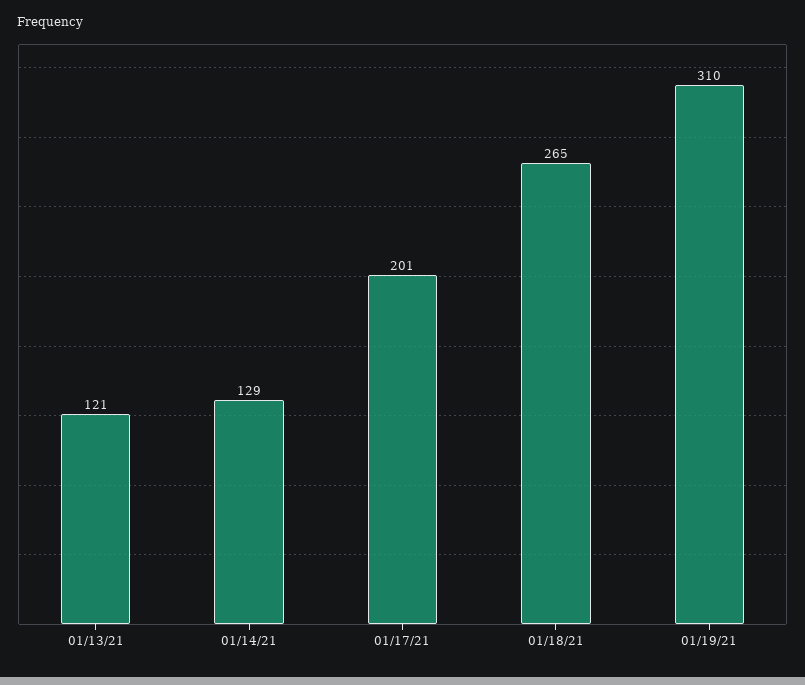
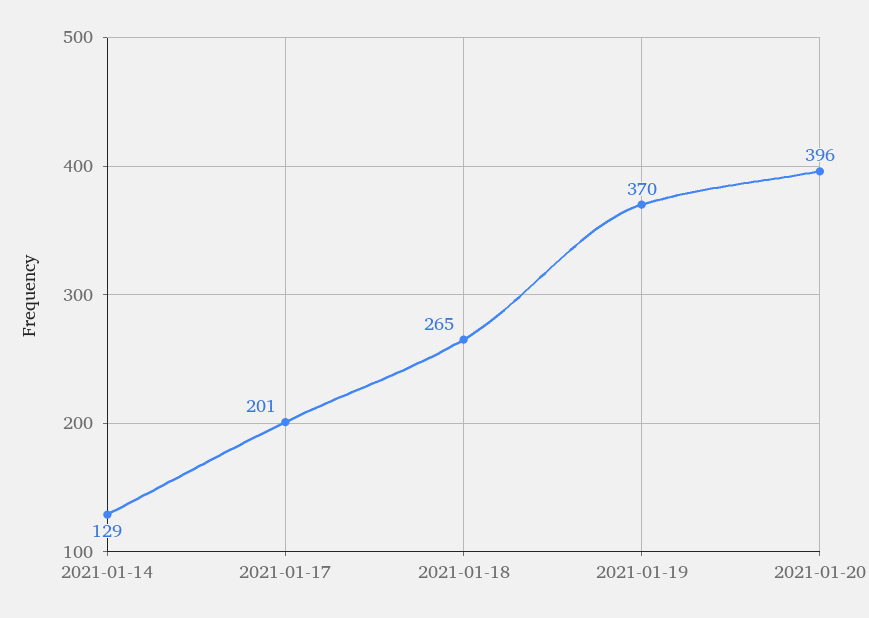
01/13/21: 121 -> none
01/19/21: 310 -> 370
2021-01-20: none -> 396

